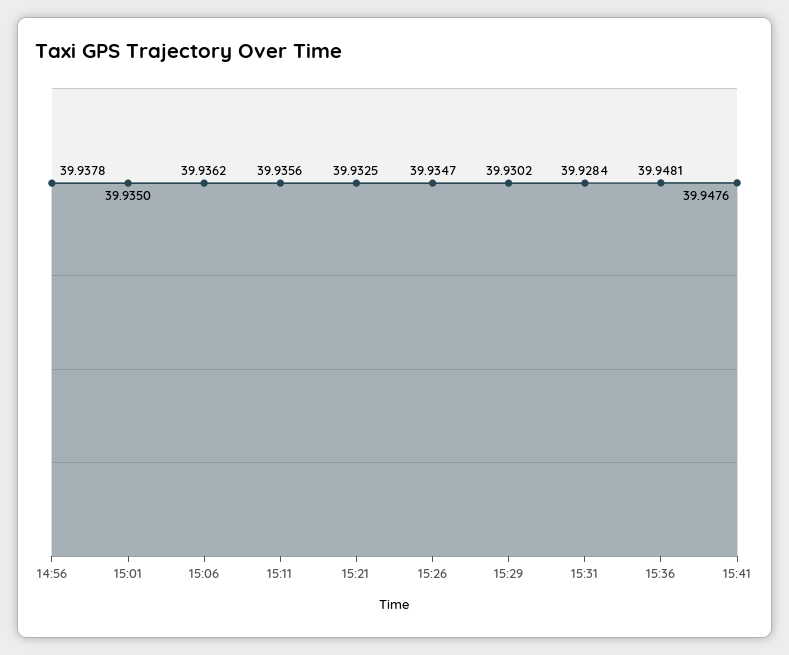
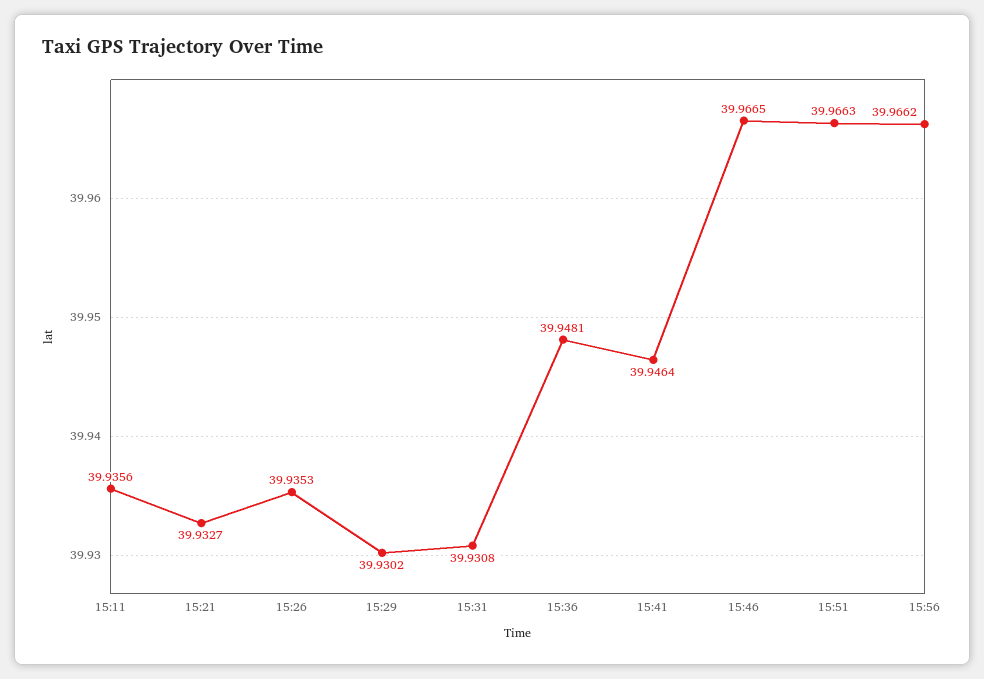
14:56: 39.9378 -> none
15:01: 39.935 -> none
15:06: 39.9362 -> none
15:21: 39.9325 -> 39.9327
15:26: 39.9347 -> 39.9353
15:31: 39.9284 -> 39.9308
15:41: 39.9476 -> 39.9464
15:46: none -> 39.9665
15:51: none -> 39.9663
15:56: none -> 39.9662

